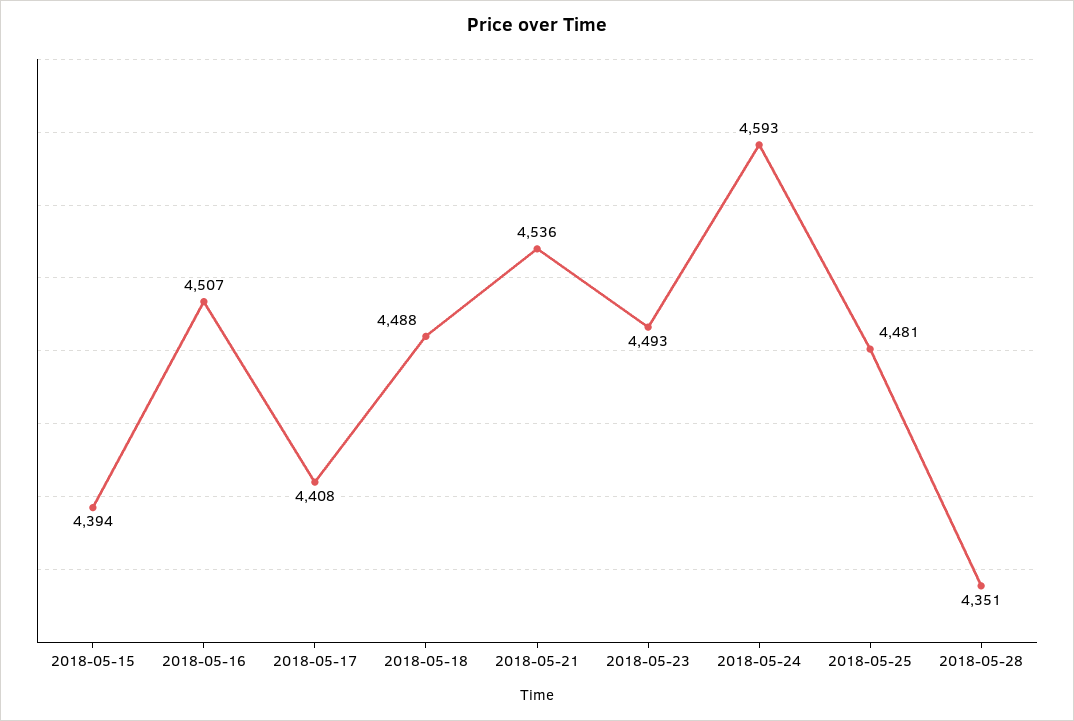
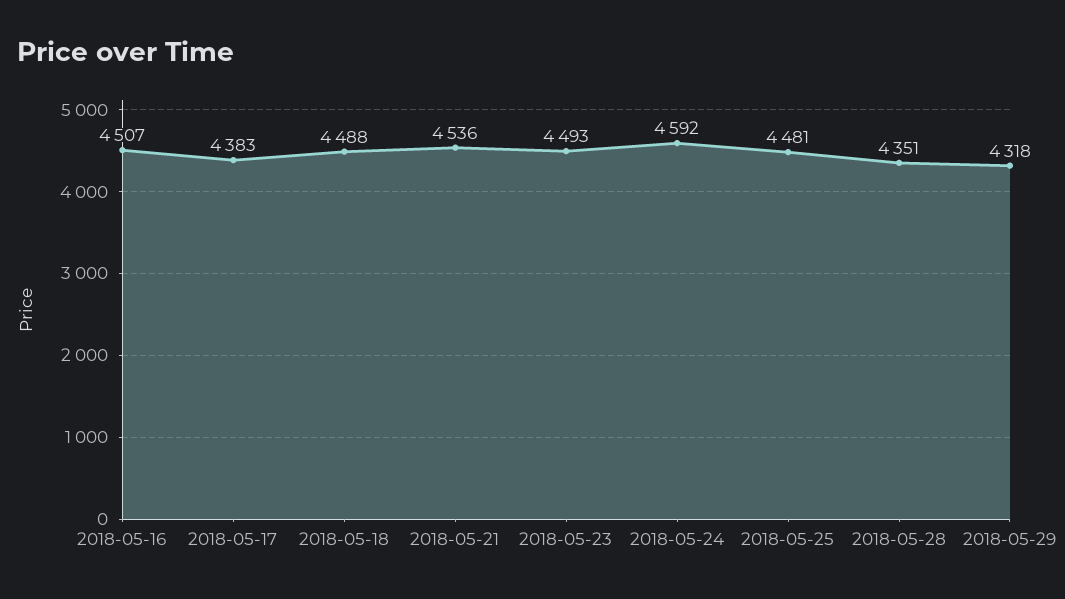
2018-05-15: 4394 -> none
2018-05-17: 4408 -> 4383
2018-05-24: 4593 -> 4592
2018-05-29: none -> 4318

